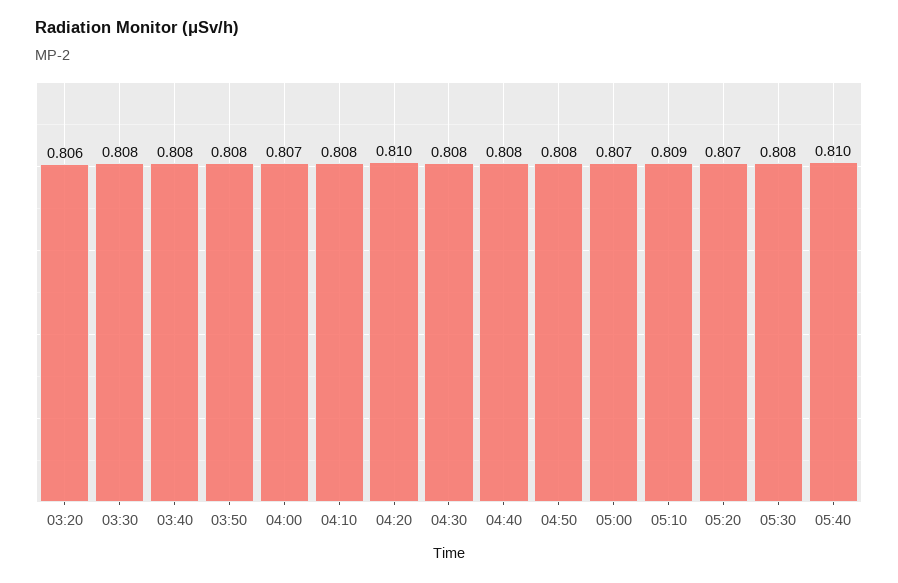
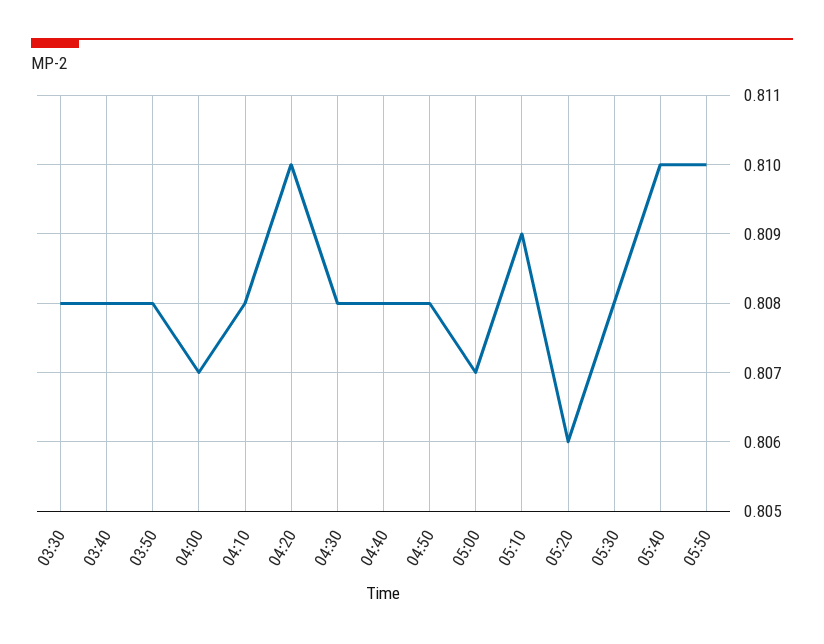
03:20: 0.806 -> none
05:20: 0.807 -> 0.806
05:50: none -> 0.81

